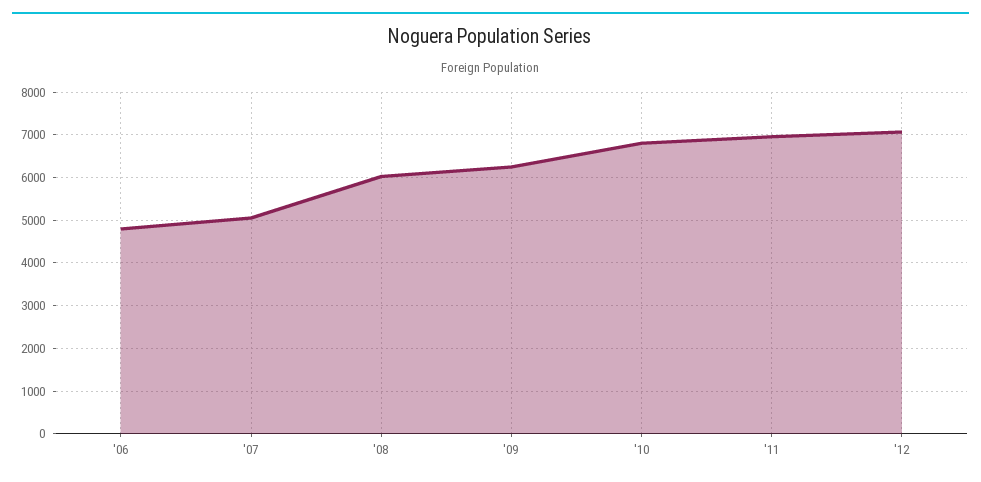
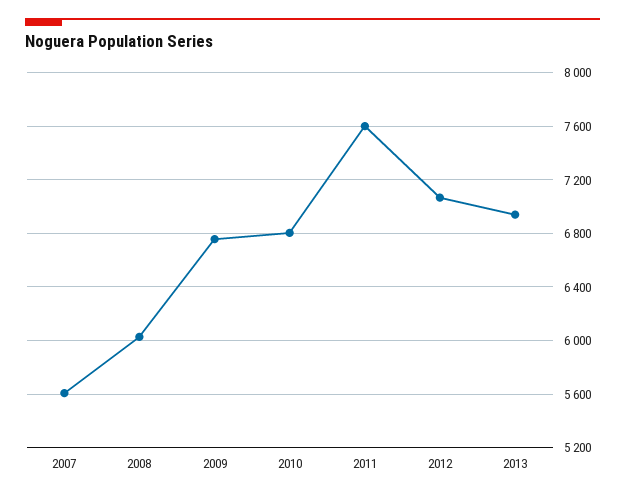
'06: 4800 -> none
'07: 5000 -> 5600
'09: 6200 -> 6750
'11: 7000 -> 7600
2013: none -> 6950

